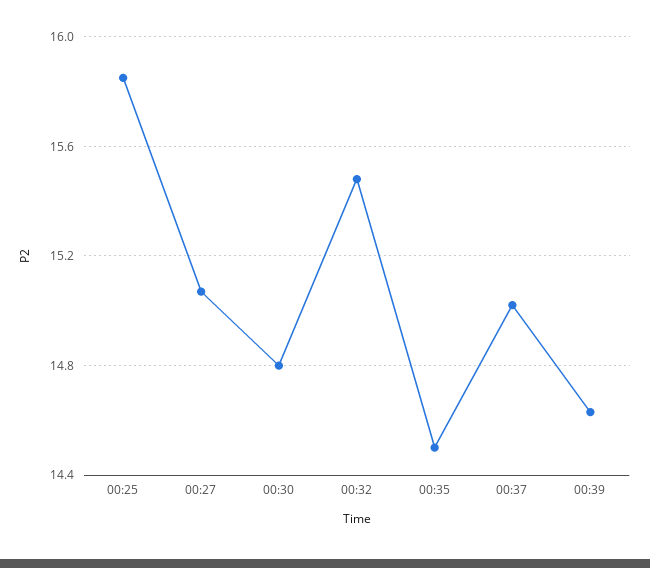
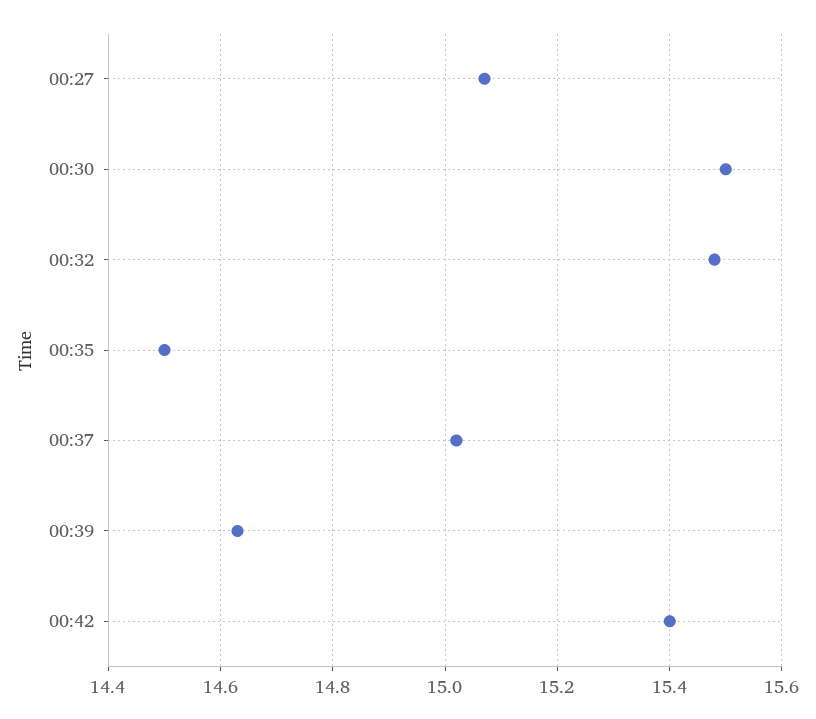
00:25: 15.85 -> none
00:30: 14.8 -> 15.5
00:42: none -> 15.4

